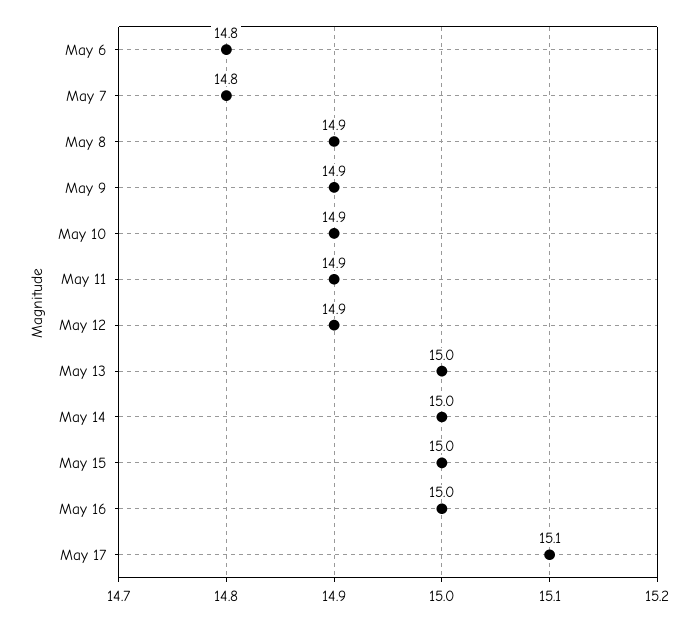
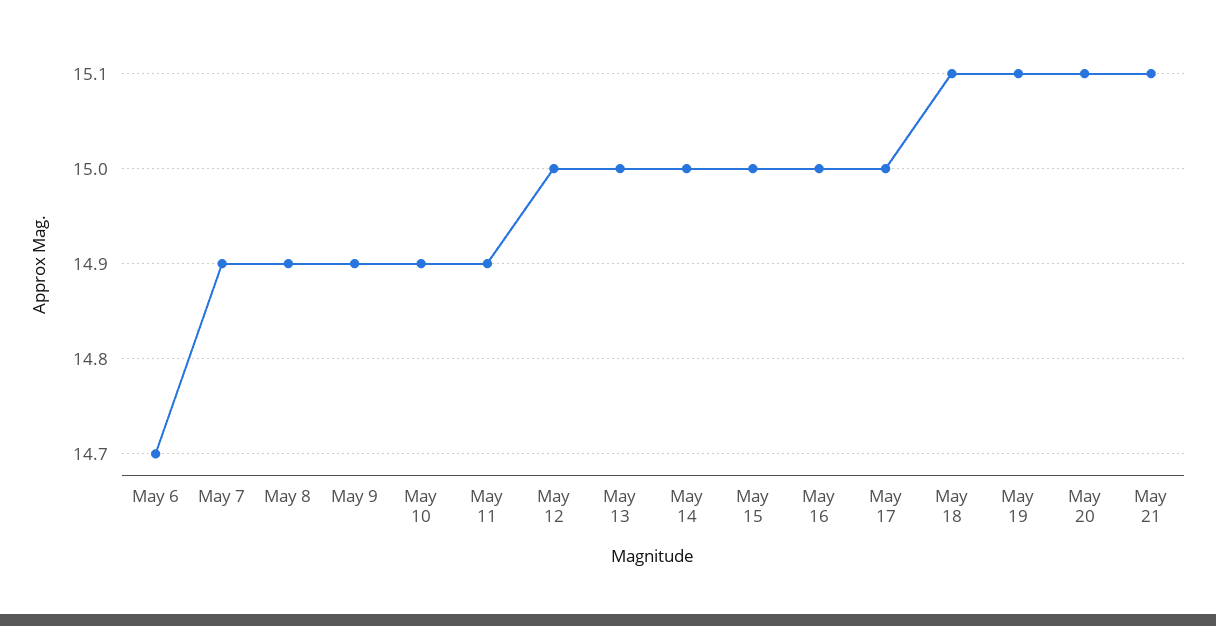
May 6: 14.8 -> 14.7
May 7: 14.8 -> 14.9
May 12: 14.9 -> 15
May 17: 15.1 -> 15
May 18: none -> 15.1
May 19: none -> 15.1
May 20: none -> 15.1
May 21: none -> 15.1

